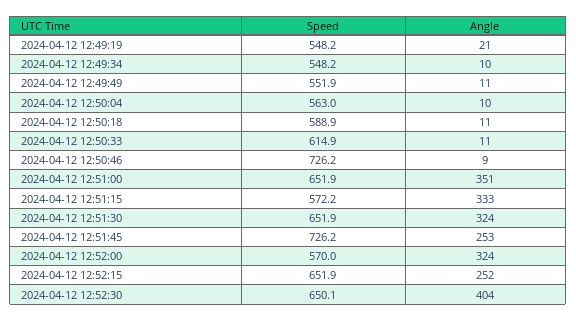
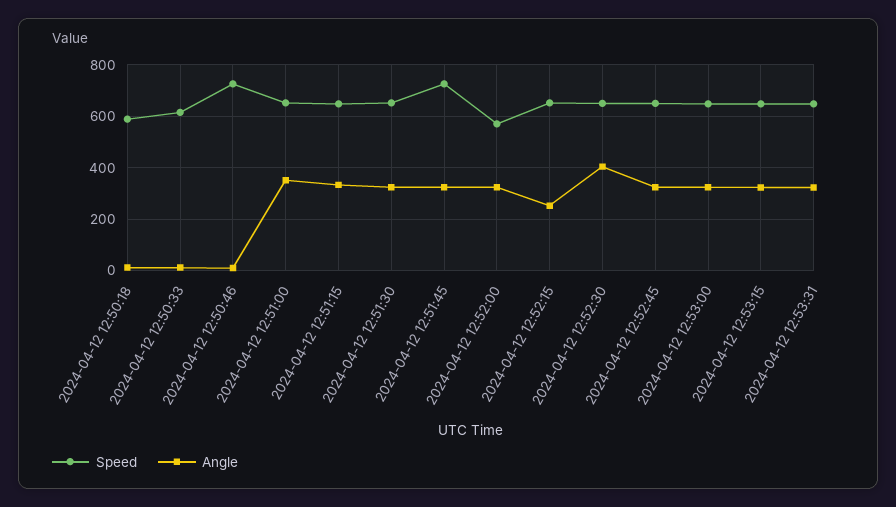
Speed, 2024-04-12 12:49:19: 548.2 -> none
Angle, 2024-04-12 12:49:19: 21 -> none
Speed, 2024-04-12 12:49:34: 548.2 -> none
Angle, 2024-04-12 12:49:34: 10 -> none
Speed, 2024-04-12 12:49:49: 551.9 -> none
Angle, 2024-04-12 12:49:49: 11 -> none
Speed, 2024-04-12 12:50:04: 563 -> none
Angle, 2024-04-12 12:50:04: 10 -> none
Speed, 2024-04-12 12:51:15: 572.2 -> 650
Angle, 2024-04-12 12:51:45: 253 -> 325
Speed, 2024-04-12 12:52:45: none -> 650
Angle, 2024-04-12 12:52:45: none -> 325
Speed, 2024-04-12 12:53:00: none -> 650
Angle, 2024-04-12 12:53:00: none -> 325
Speed, 2024-04-12 12:53:15: none -> 650
Angle, 2024-04-12 12:53:15: none -> 325
Speed, 2024-04-12 12:53:31: none -> 650
Angle, 2024-04-12 12:53:31: none -> 325

